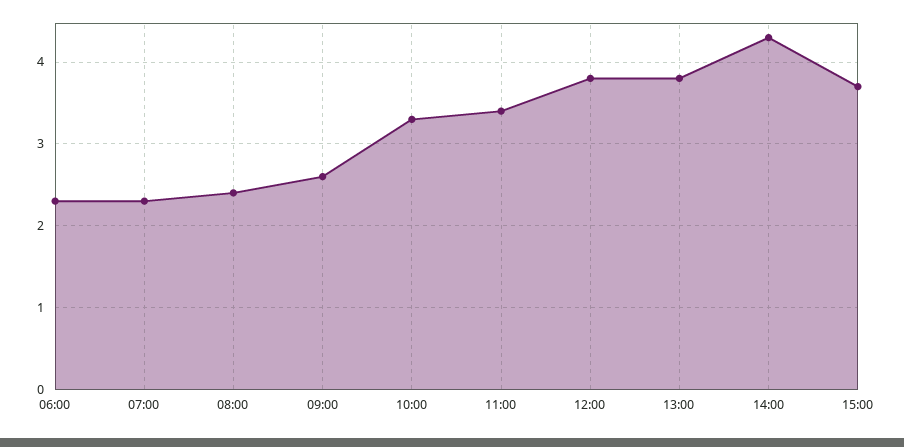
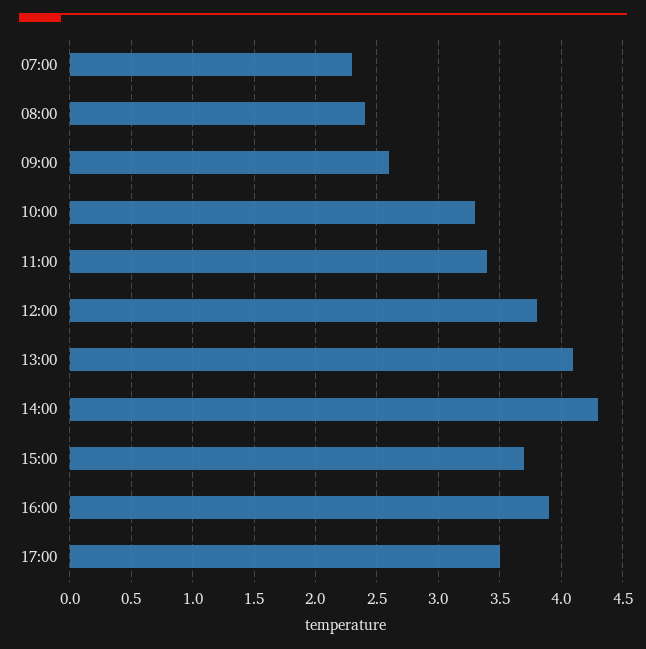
06:00: 2.3 -> none
13:00: 3.8 -> 4.1
16:00: none -> 3.9
17:00: none -> 3.5

